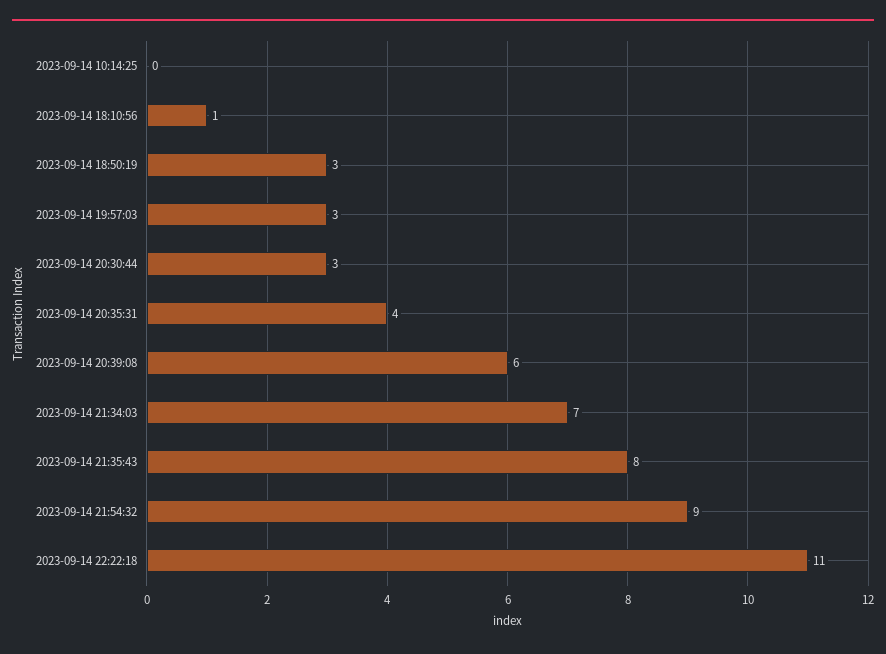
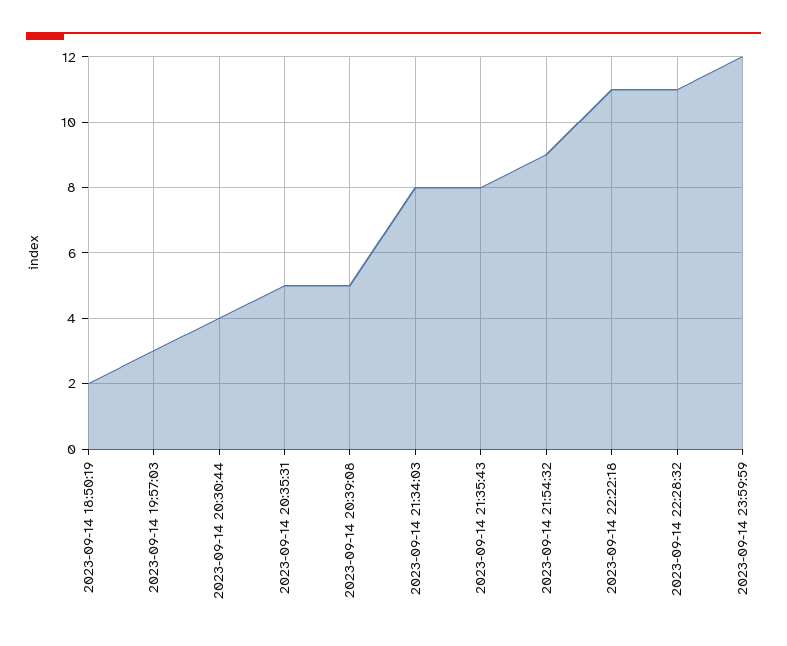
2023-09-14 10:14:25: 0 -> none
2023-09-14 18:10:56: 1 -> none
2023-09-14 18:50:19: 3 -> 2
2023-09-14 20:30:44: 3 -> 4
2023-09-14 20:35:31: 4 -> 5
2023-09-14 20:39:08: 6 -> 5
2023-09-14 21:34:03: 7 -> 8
2023-09-14 22:28:32: none -> 11
2023-09-14 23:59:59: none -> 12

